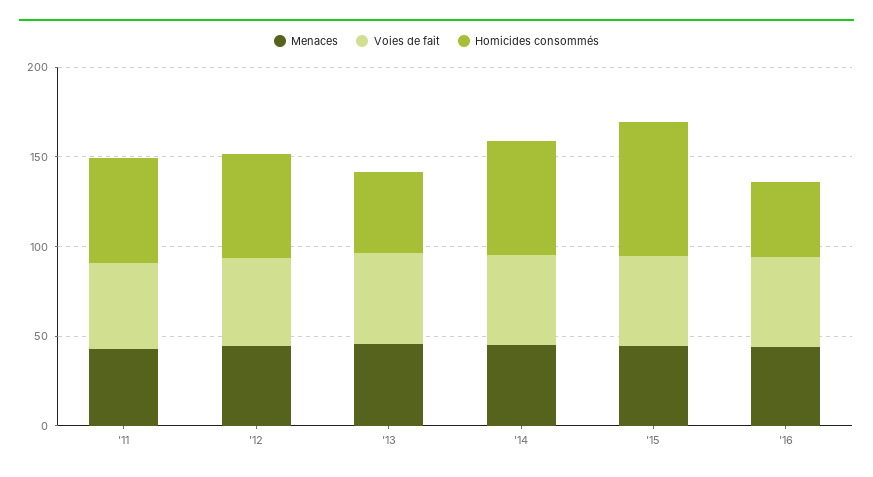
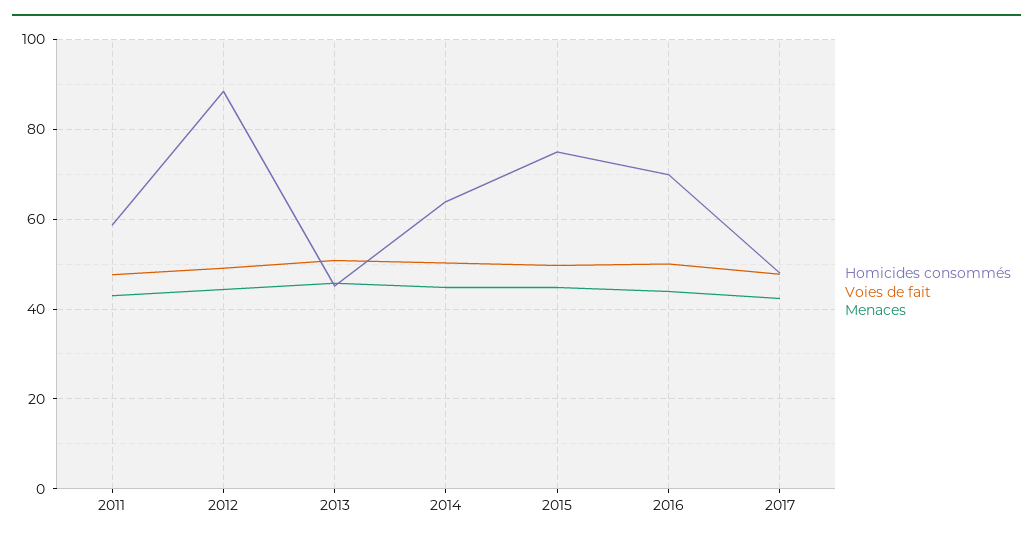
Homicides consommés, '12: 60 -> 88
Homicides consommés, '16: 40 -> 70
Homicides consommés, 2017: none -> 48
Voies de fait, 2017: none -> 48
Menaces, 2017: none -> 42

